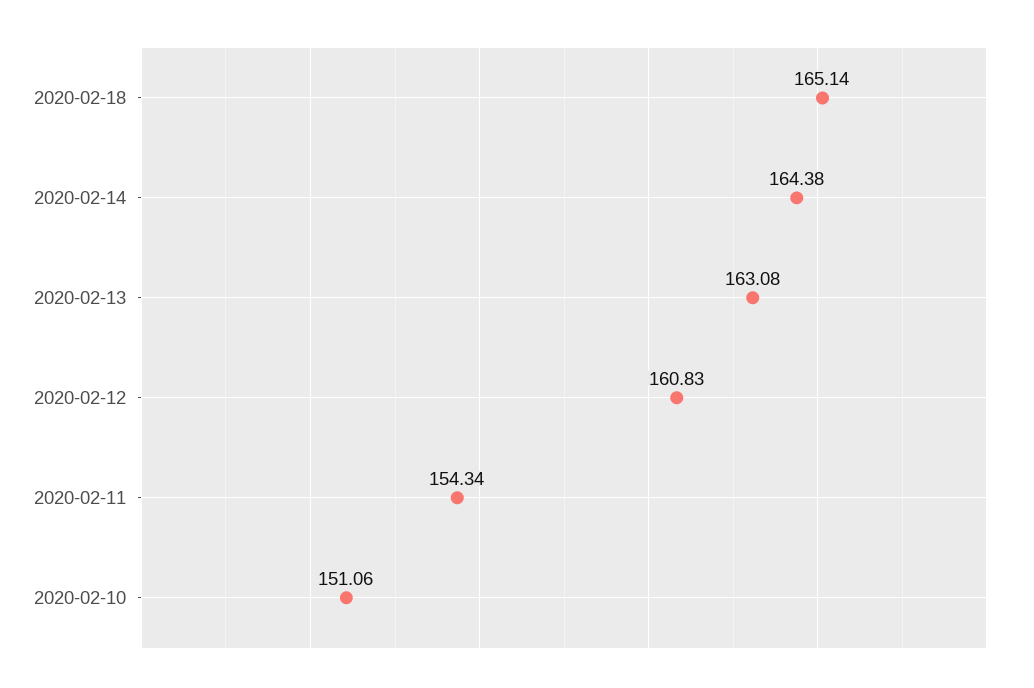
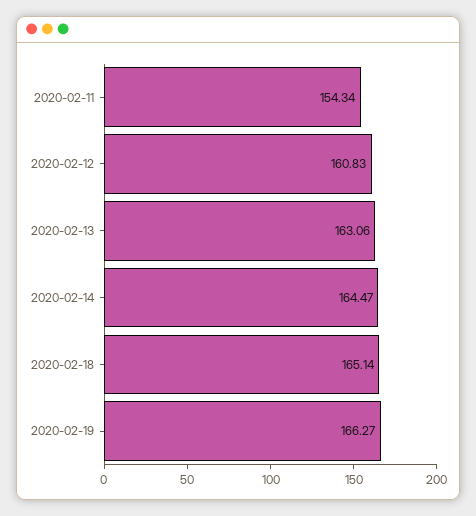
2020-02-14: 164.38 -> 164.47
2020-02-13: 163.08 -> 163.06
2020-02-10: 151.06 -> none
2020-02-19: none -> 166.27

